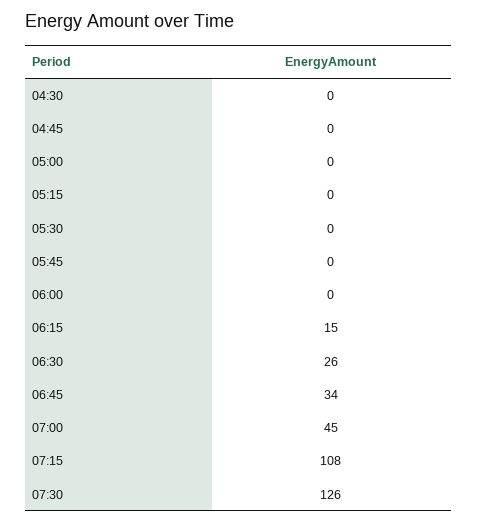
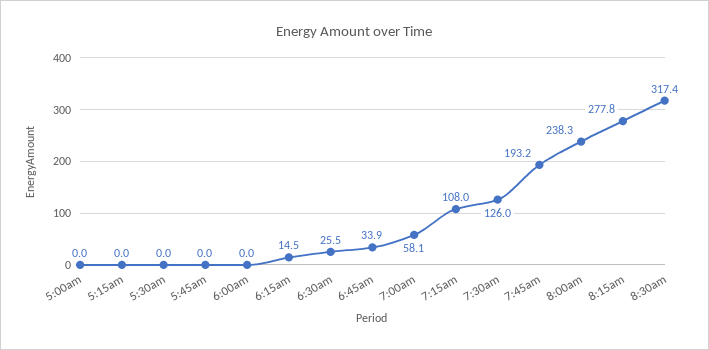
04:30: 0 -> none
04:45: 0 -> none
07:00: 45 -> 58.1
7:45am: none -> 193.2
8:00am: none -> 238.3
8:15am: none -> 277.8
8:30am: none -> 317.4

